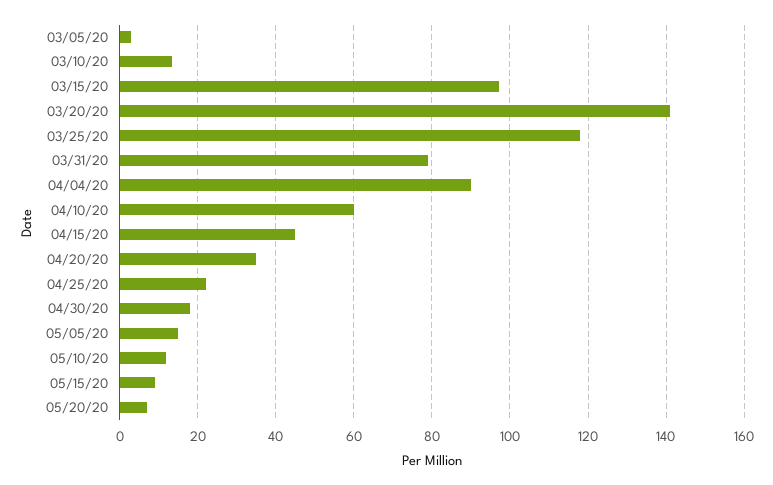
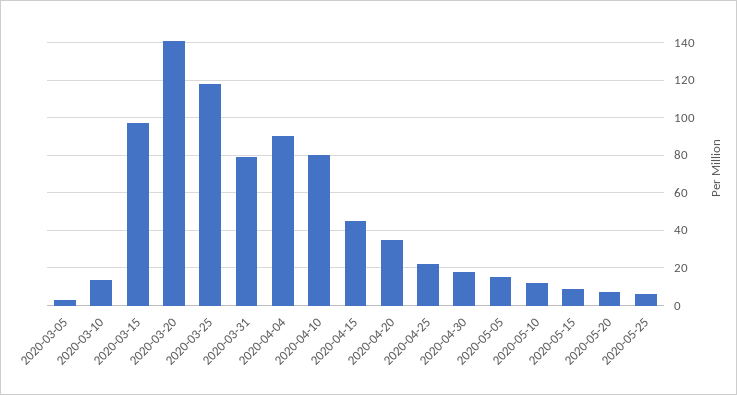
04/10/20: 60 -> 80
2020-05-25: none -> 5

